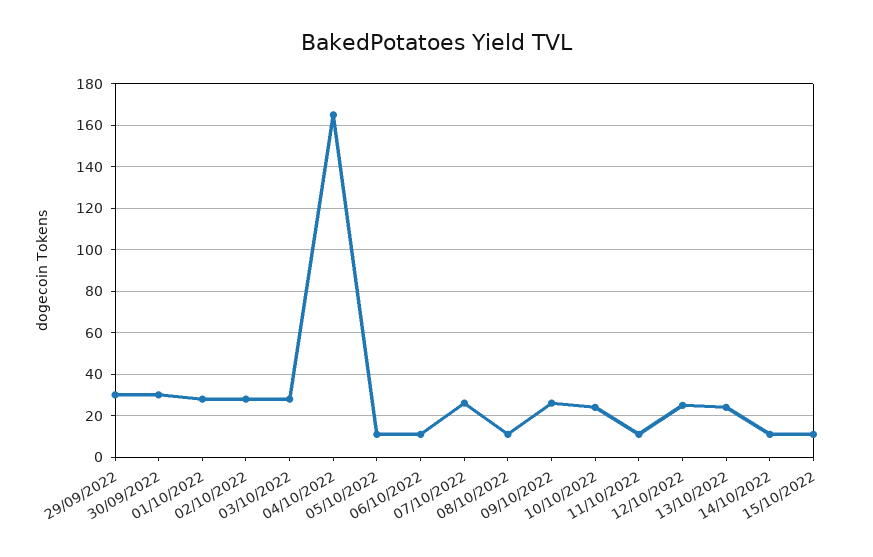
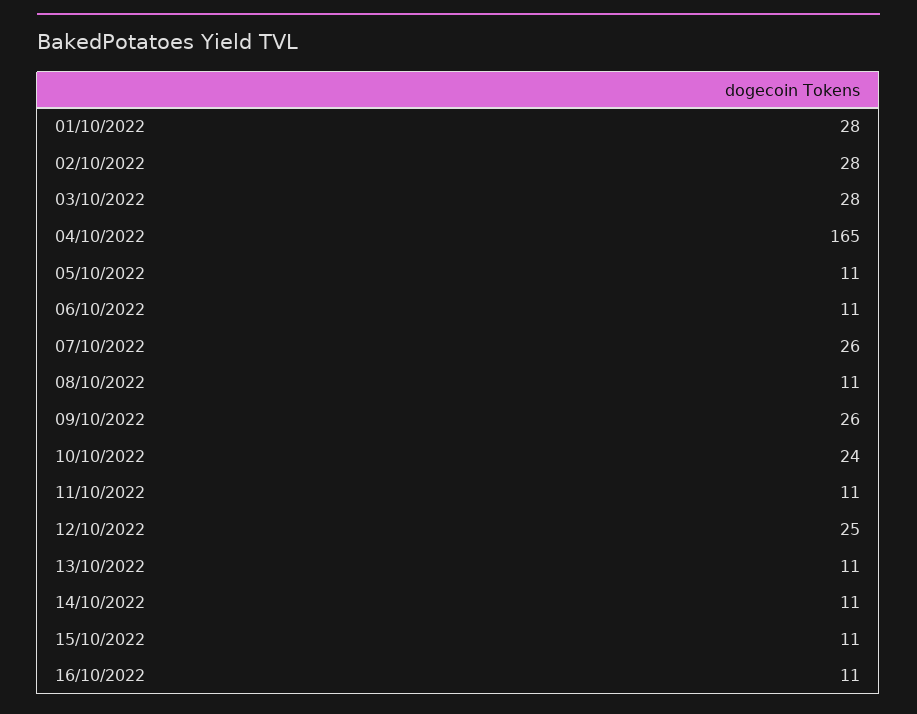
29/09/2022: 30 -> none
30/09/2022: 30 -> none
13/10/2022: 25 -> 11
16/10/2022: none -> 11

